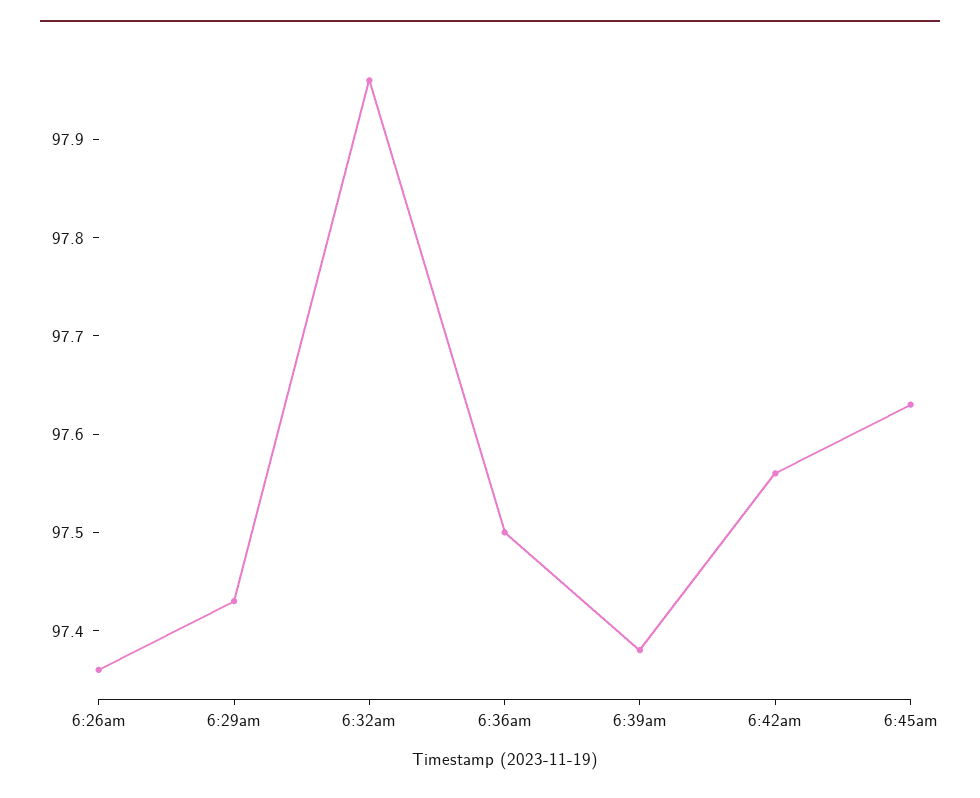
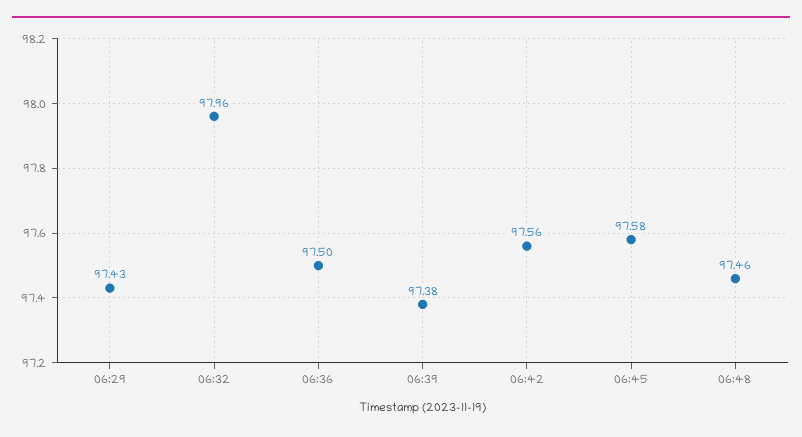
6:26am: 97.36 -> none
6:45am: 97.63 -> 97.58
06:48: none -> 97.46

